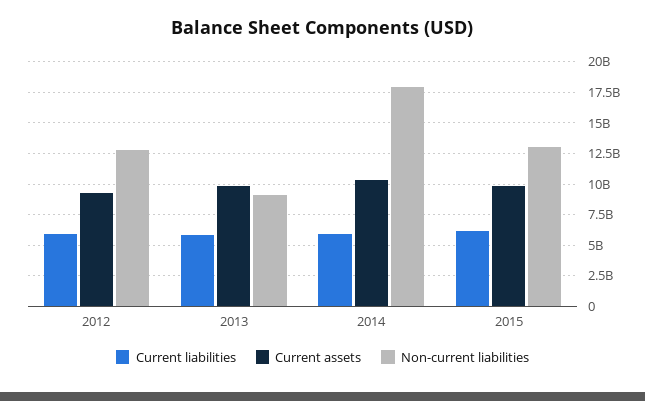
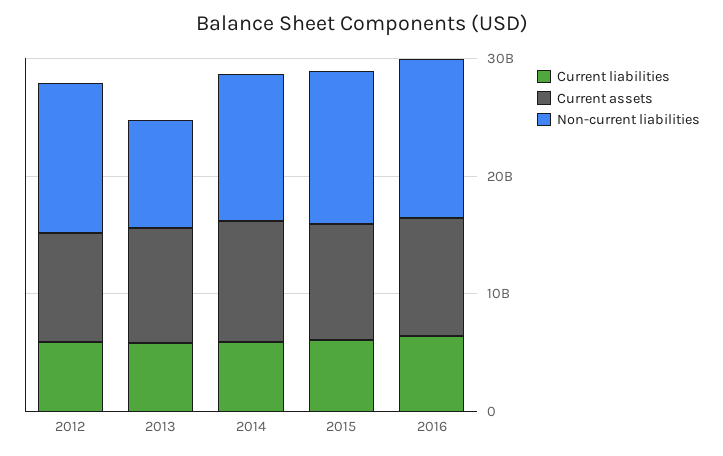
Non-current liabilities, 2014: 18000000000 -> 12000000000
Current liabilities, 2016: none -> 6000000000
Current assets, 2016: none -> 10000000000
Non-current liabilities, 2016: none -> 14000000000

